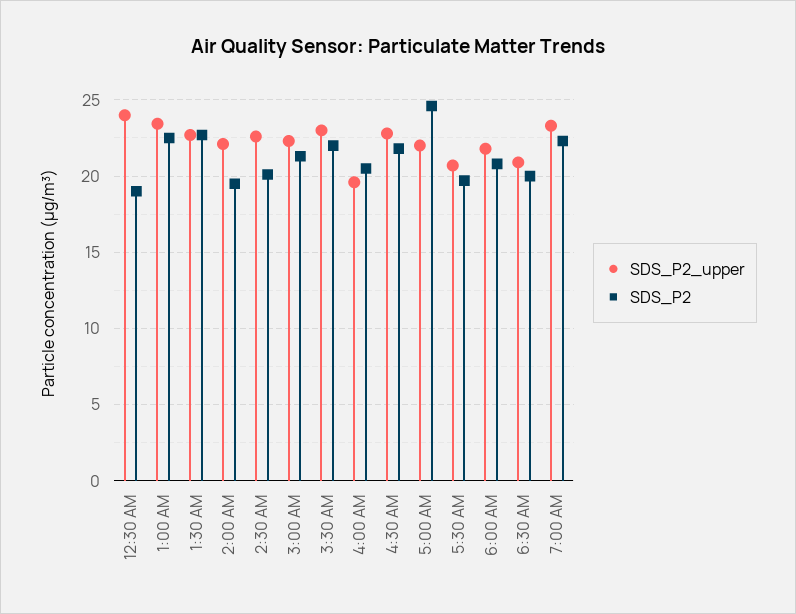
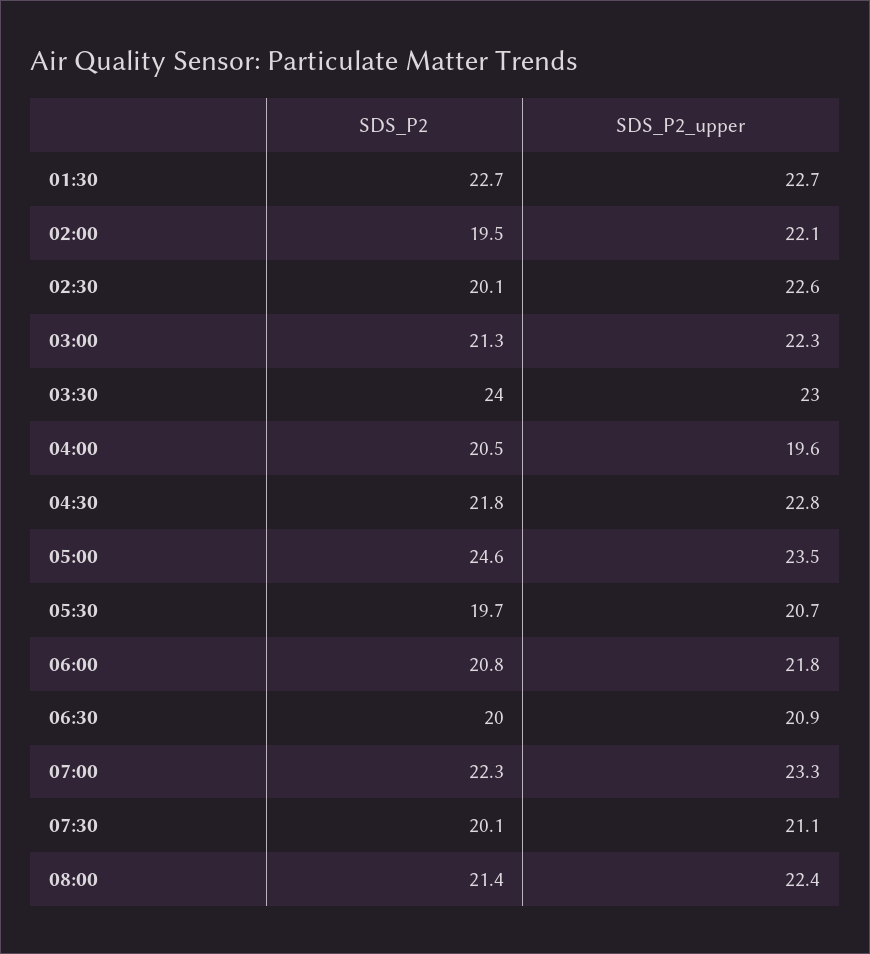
SDS_P2_upper, 12:30 AM: 24 -> none
SDS_P2, 12:30 AM: 19 -> none
SDS_P2_upper, 1:00 AM: 23.5 -> none
SDS_P2, 1:00 AM: 22.5 -> none
SDS_P2, 3:30 AM: 22 -> 24
SDS_P2_upper, 5:00 AM: 22 -> 23.5
SDS_P2, 07:30: none -> 20.1
SDS_P2_upper, 07:30: none -> 21.1
SDS_P2, 08:00: none -> 21.4
SDS_P2_upper, 08:00: none -> 22.4

